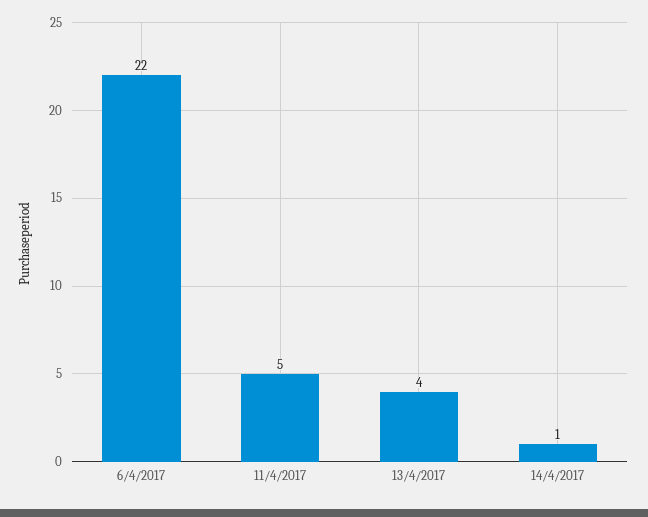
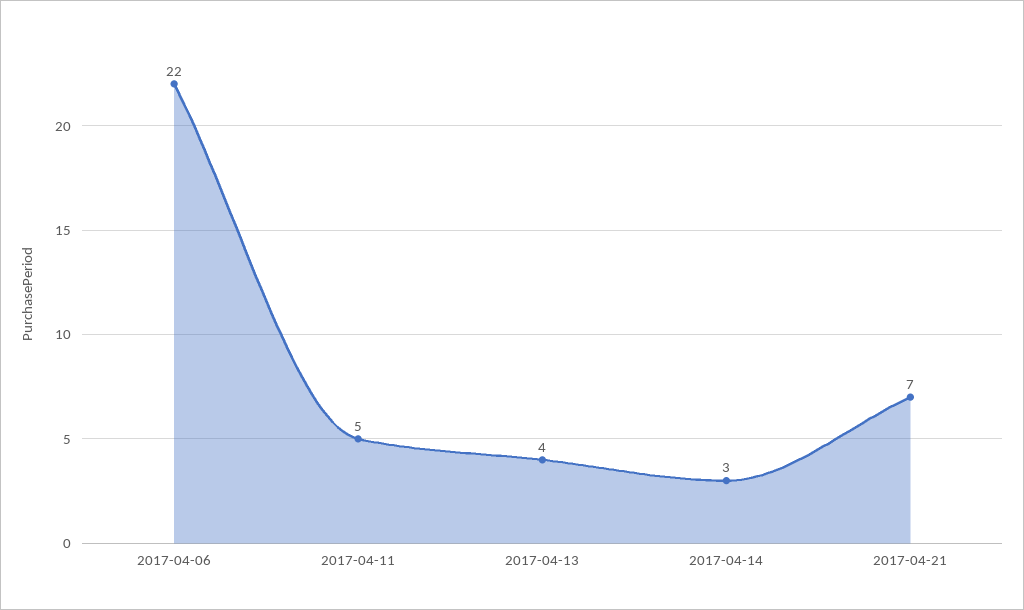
14/4/2017: 1 -> 3
2017-04-21: none -> 7

